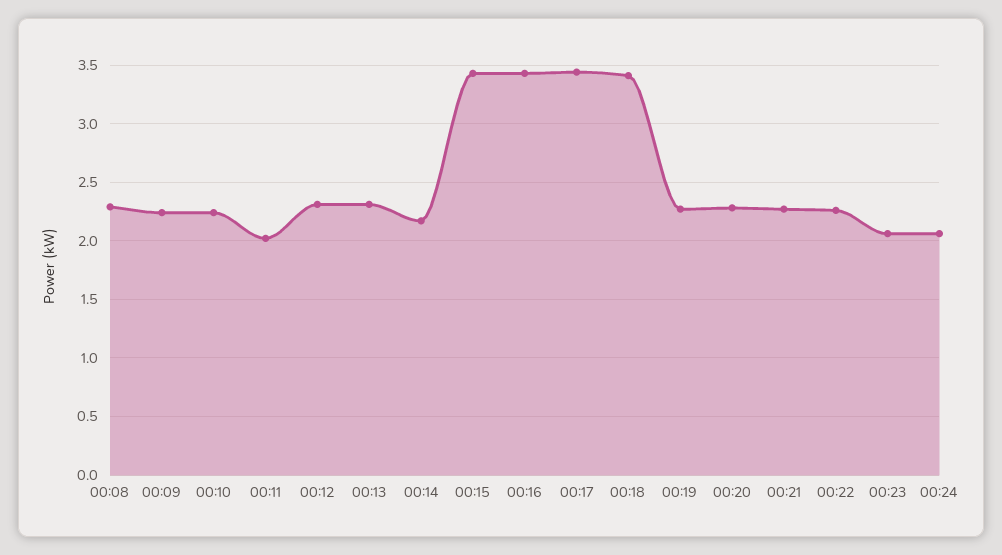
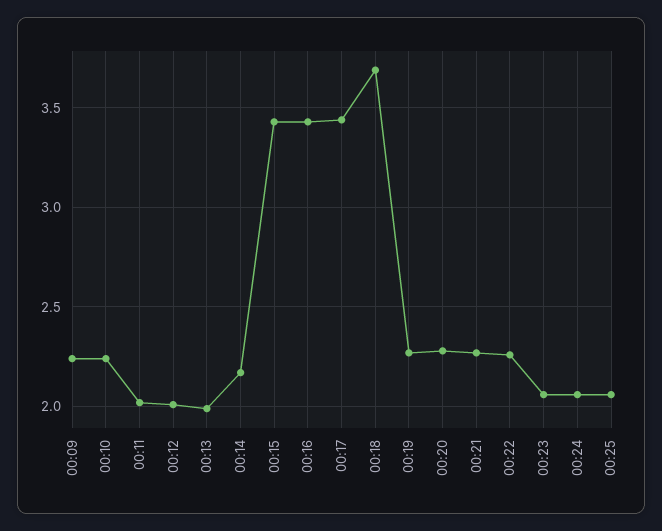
00:08: 2.3 -> none
00:12: 2.3 -> 2
00:13: 2.3 -> 2
00:18: 3.4 -> 3.7
00:25: none -> 2.05

